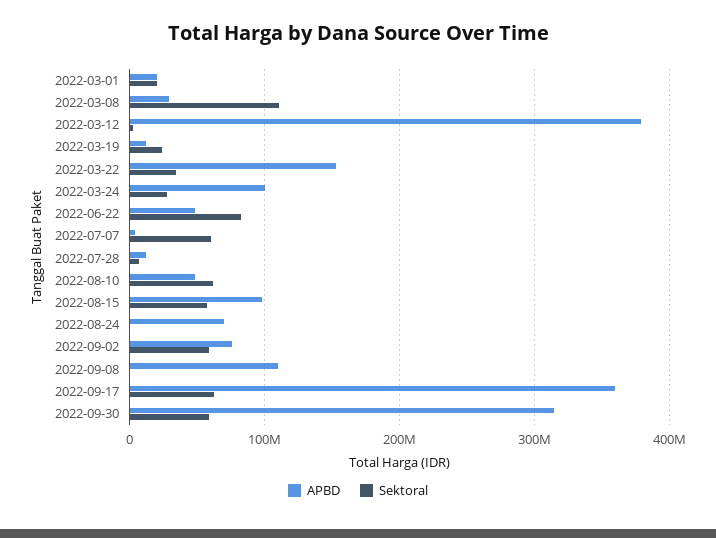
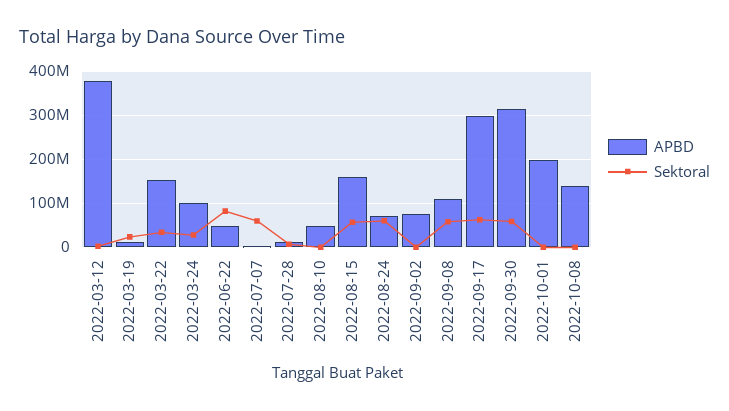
APBD, 2022-03-01: 20000000 -> none
Sektoral, 2022-03-01: 20000000 -> none
APBD, 2022-03-08: 30000000 -> none
Sektoral, 2022-03-08: 110000000 -> none
Sektoral, 2022-08-10: 60000000 -> 0
APBD, 2022-08-15: 100000000 -> 160000000
Sektoral, 2022-08-24: 0 -> 60000000
Sektoral, 2022-09-02: 60000000 -> 0
Sektoral, 2022-09-08: 0 -> 60000000
APBD, 2022-09-17: 360000000 -> 300000000
APBD, 2022-10-01: none -> 200000000
Sektoral, 2022-10-01: none -> 0
APBD, 2022-10-08: none -> 140000000
Sektoral, 2022-10-08: none -> 0

